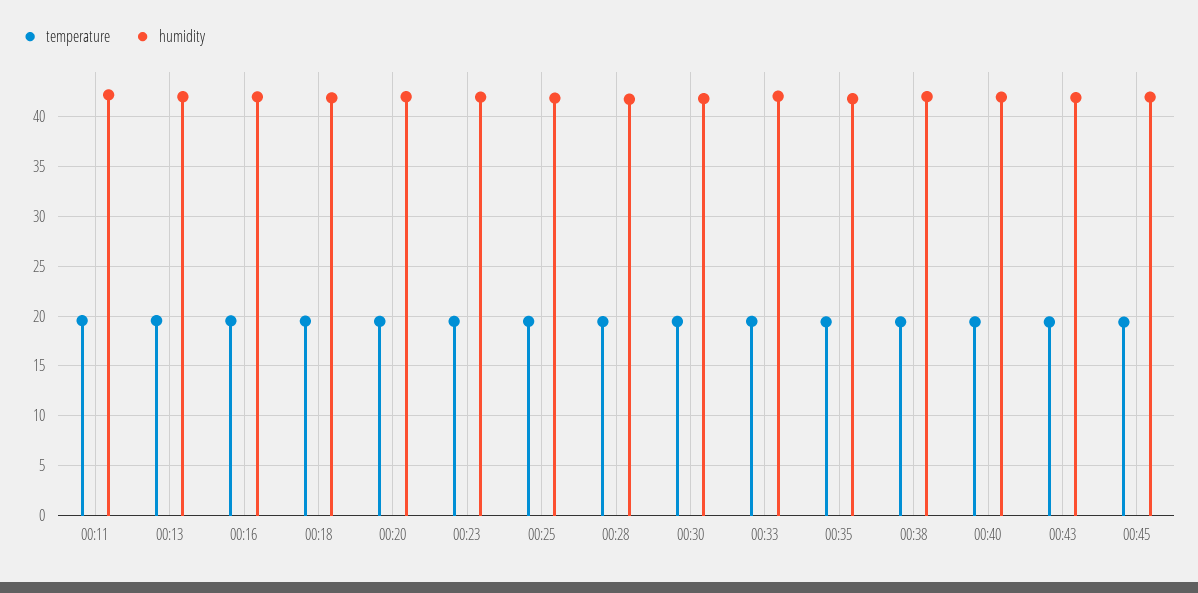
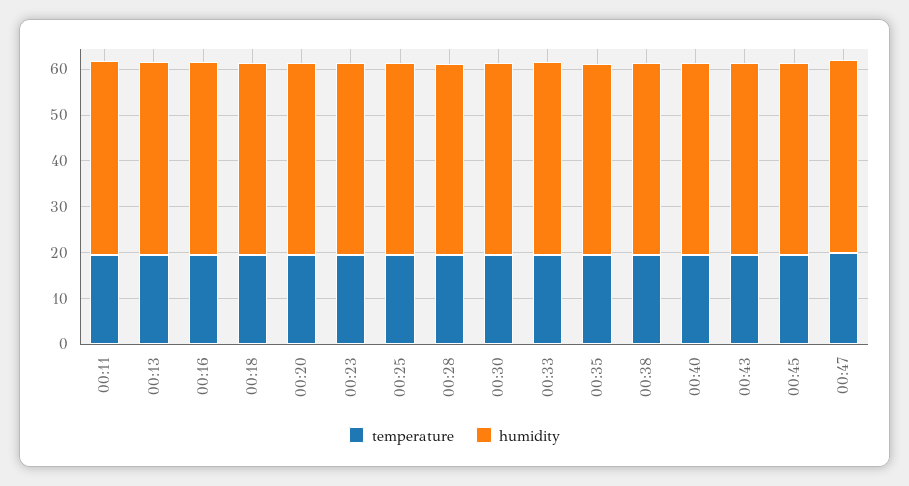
temperature, 00:47: none -> 20
humidity, 00:47: none -> 42

